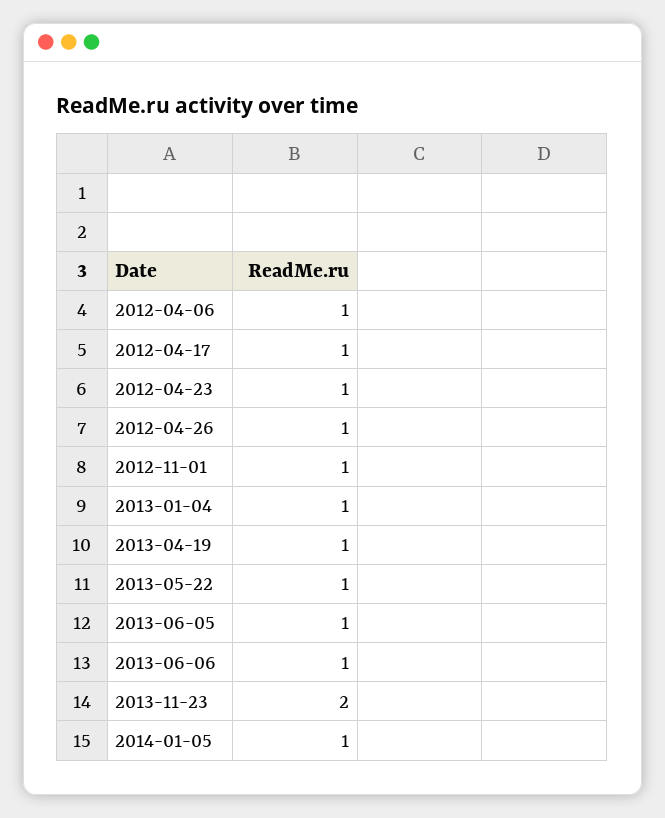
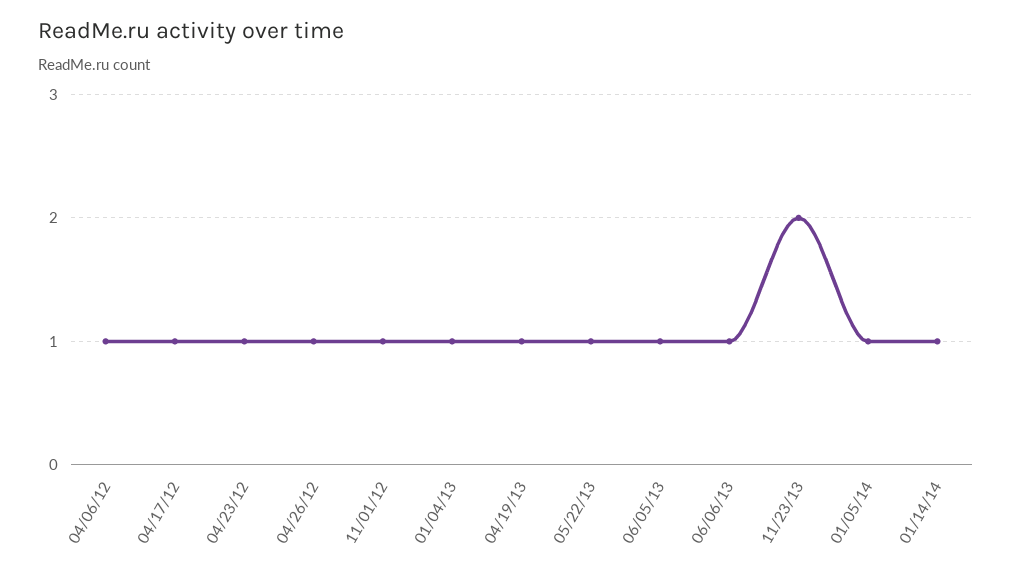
01/14/14: none -> 1

